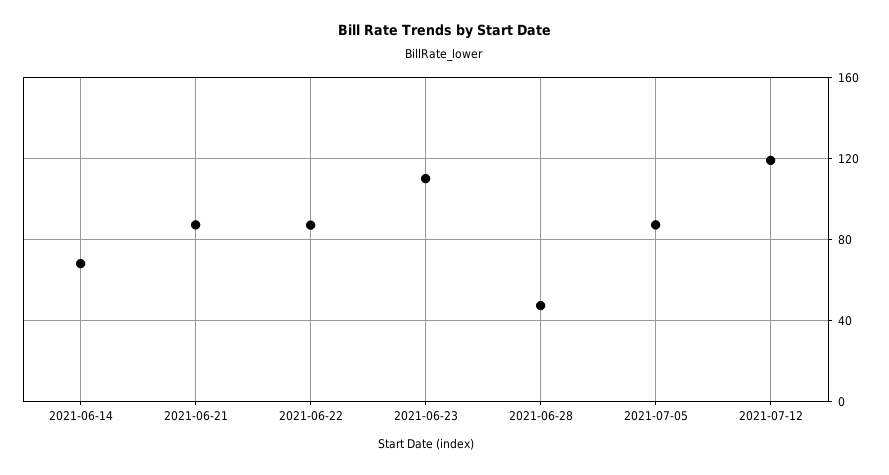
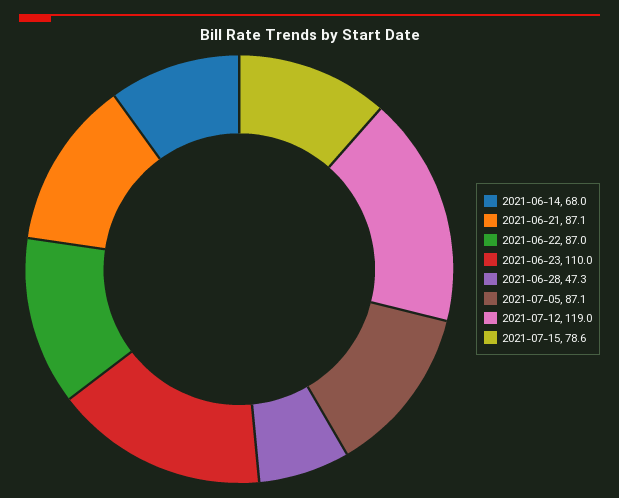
2021-07-15: none -> 78.6

